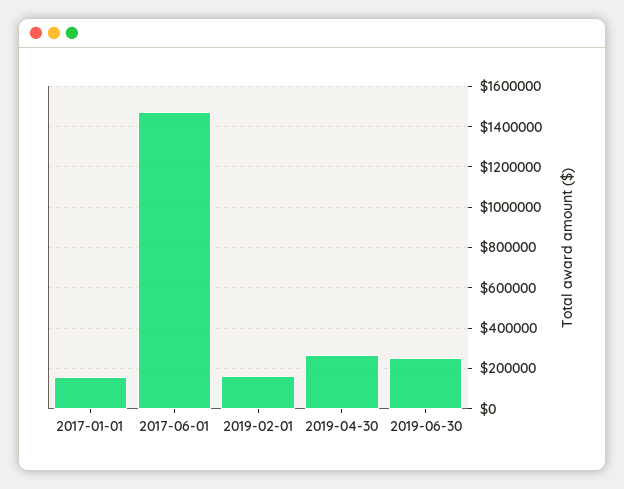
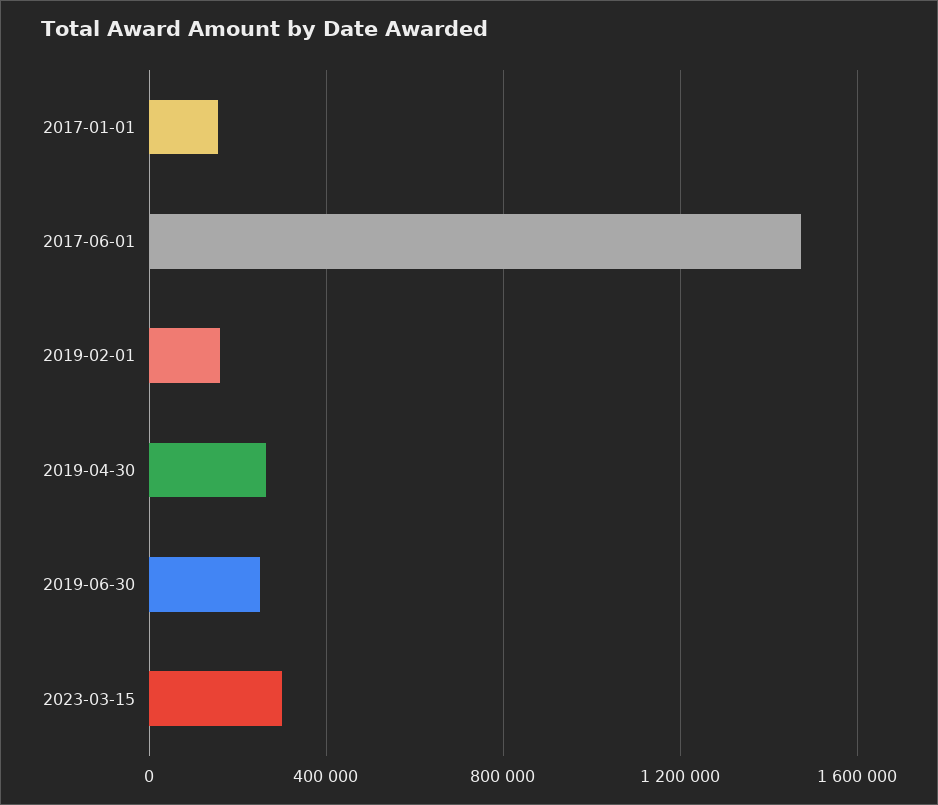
2023-03-15: none -> 300000

